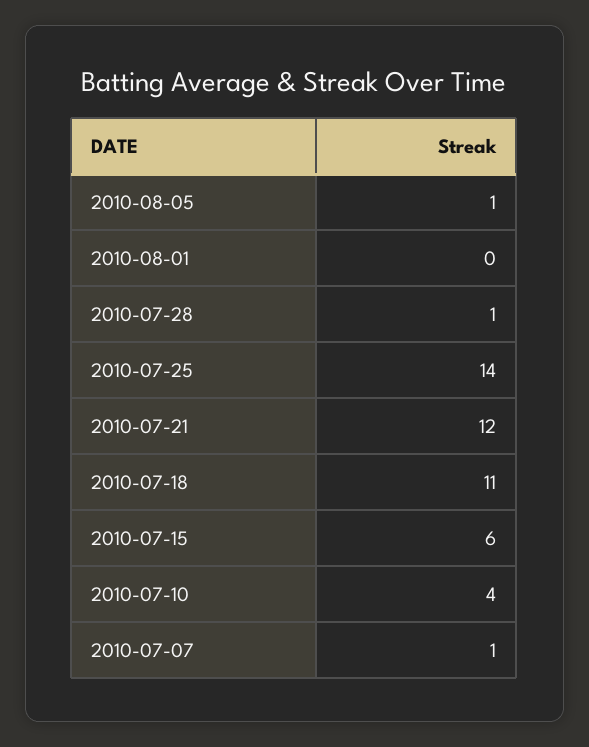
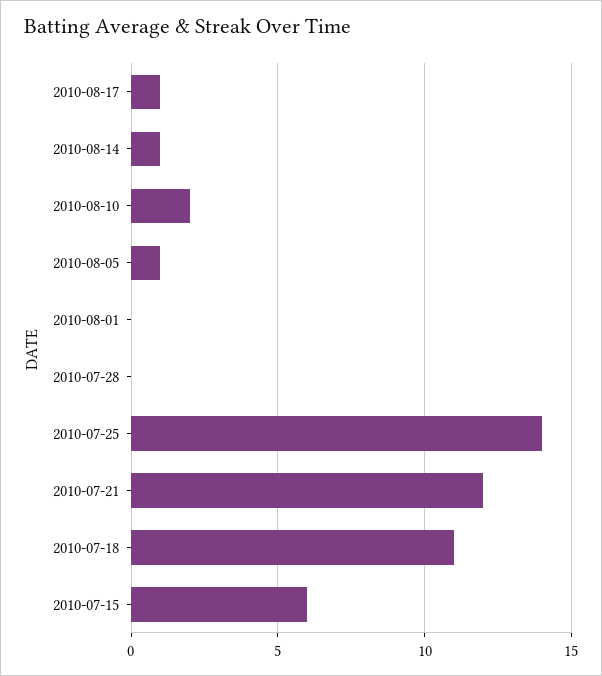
2010-07-28: 1 -> 0
2010-07-10: 4 -> none
2010-07-07: 1 -> none
2010-08-17: none -> 1
2010-08-14: none -> 1
2010-08-10: none -> 2

